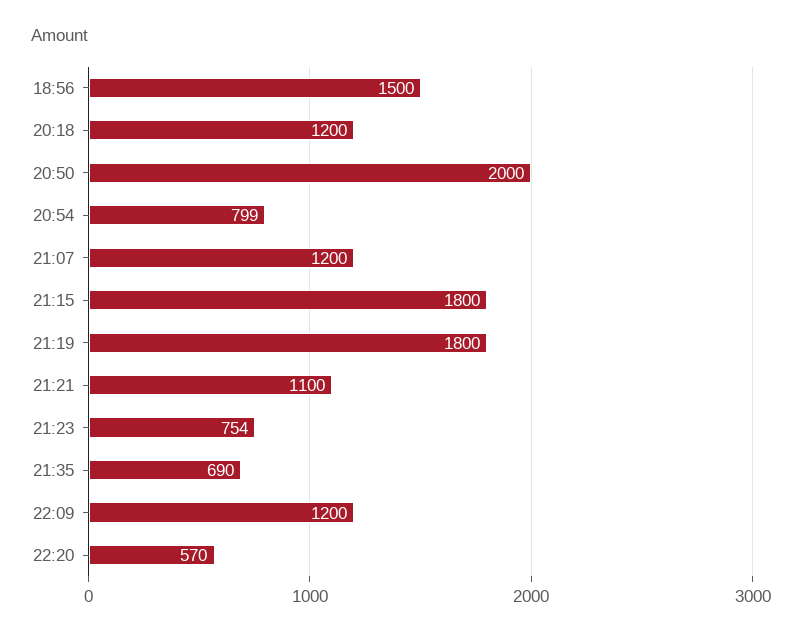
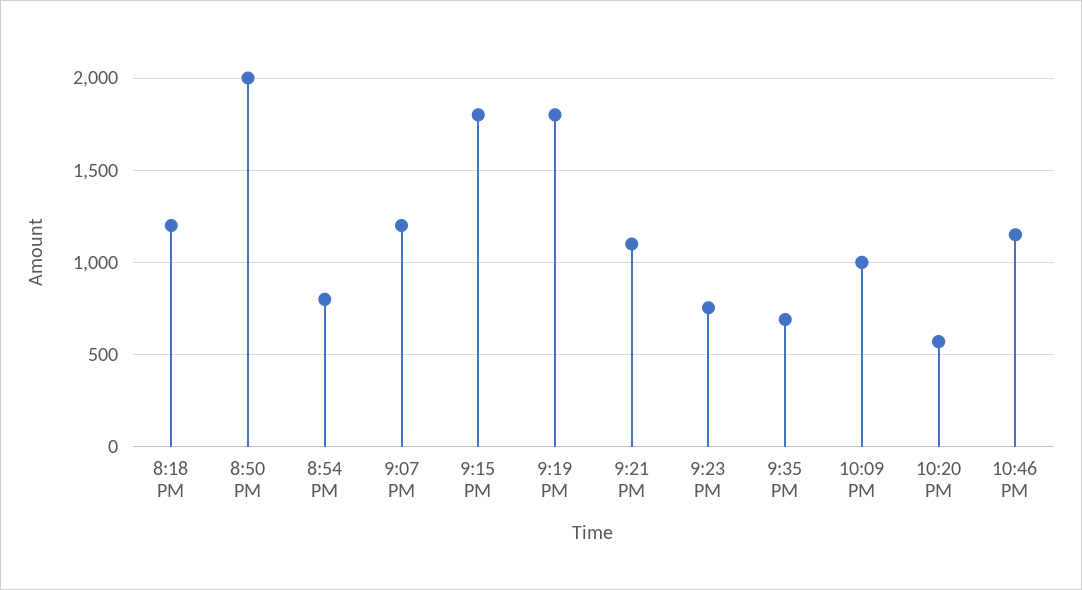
18:56: 1500 -> none
22:09: 1200 -> 1000
10:46 PM: none -> 1150

